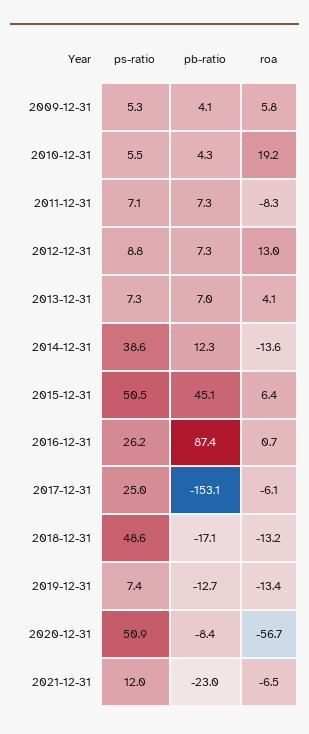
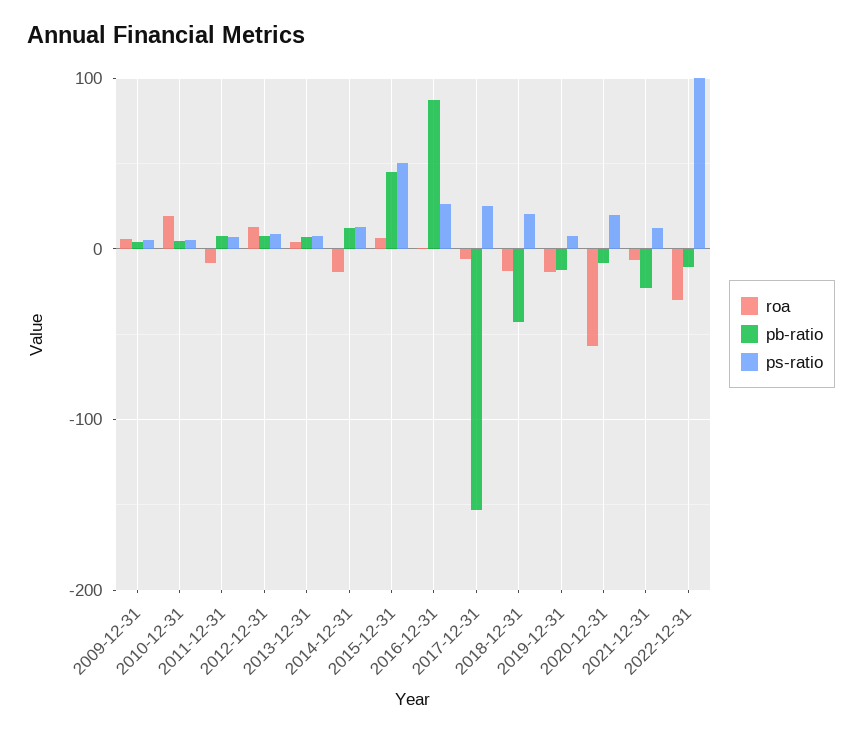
ps-ratio, 2014-12-31: 38.6 -> 10
ps-ratio, 2018-12-31: 48.6 -> 20
pb-ratio, 2018-12-31: -17.1 -> -40
ps-ratio, 2020-12-31: 50.9 -> 20
roa, 2022-12-31: none -> -30
pb-ratio, 2022-12-31: none -> -10
ps-ratio, 2022-12-31: none -> 100

